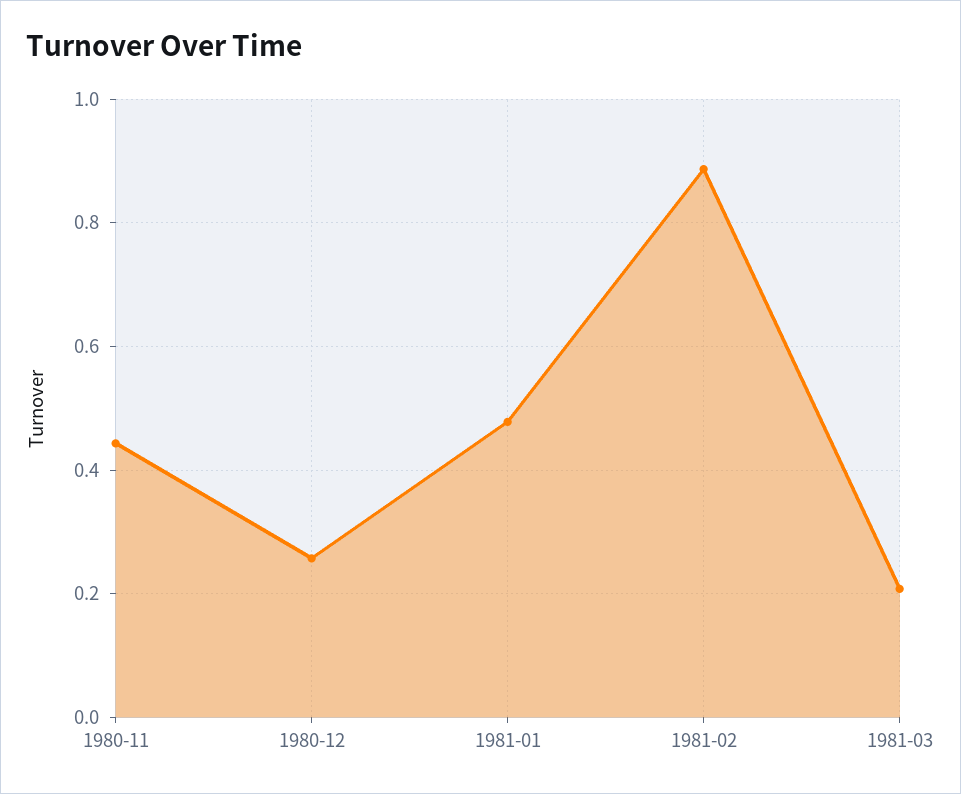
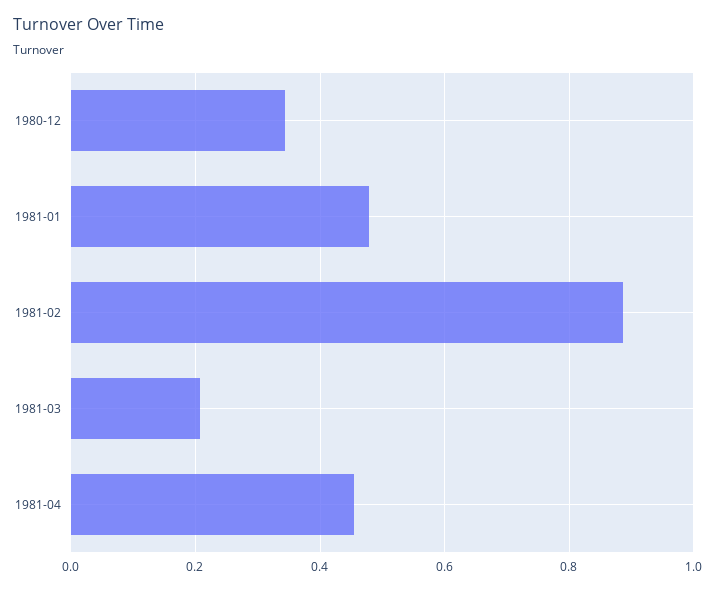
1980-11: 0.44 -> none
1980-12: 0.26 -> 0.34
1981-04: none -> 0.46

